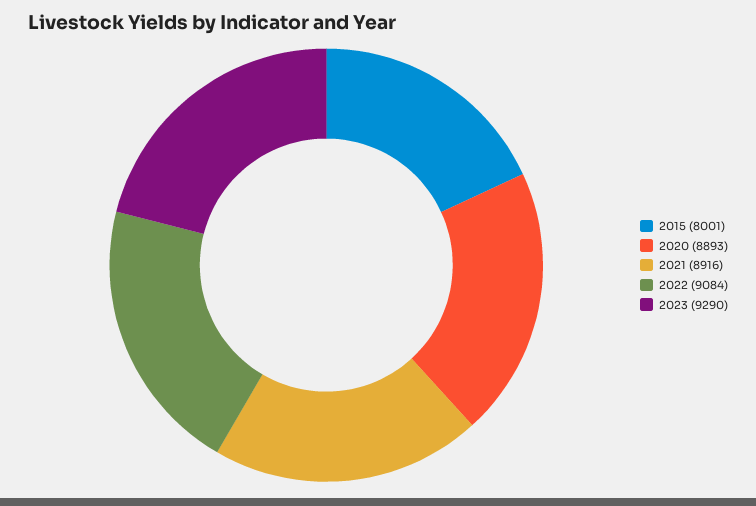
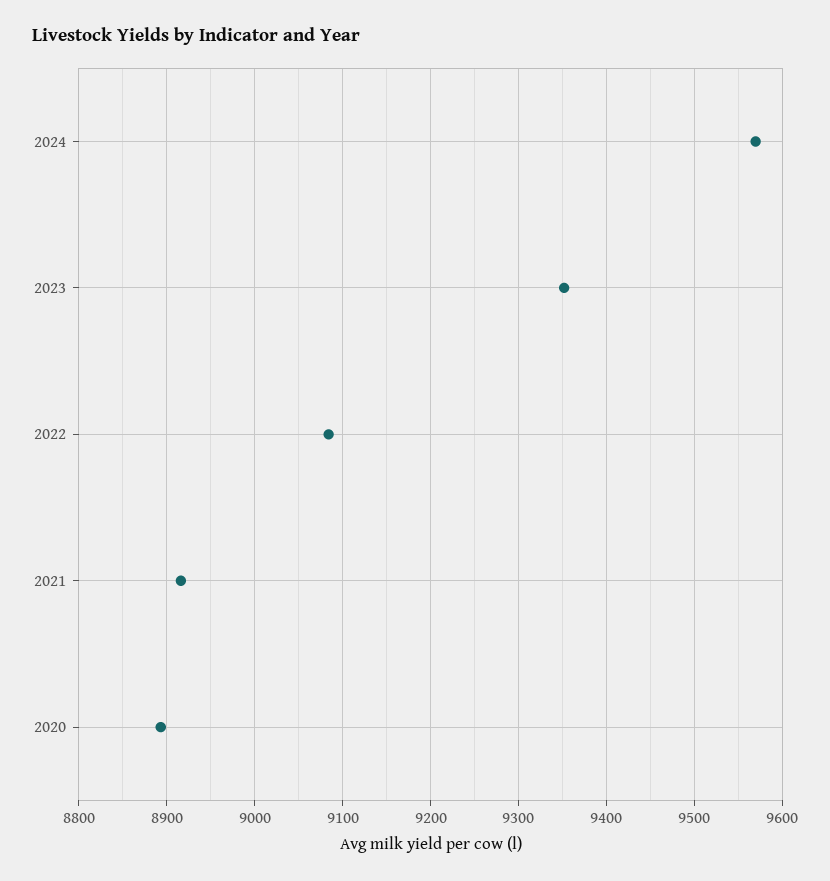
2015: 8001 -> none
2023: 9290 -> 9350
2024: none -> 9570

